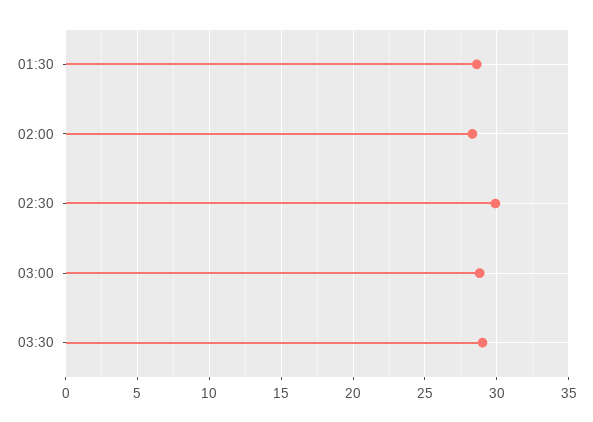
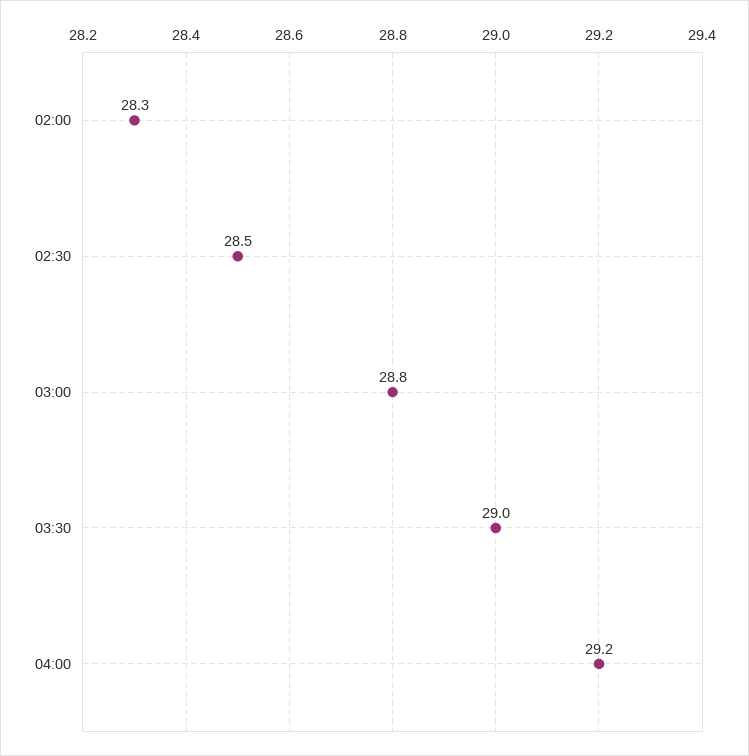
01:30: 28.5 -> none
02:30: 30 -> 28.5
04:00: none -> 29.2

